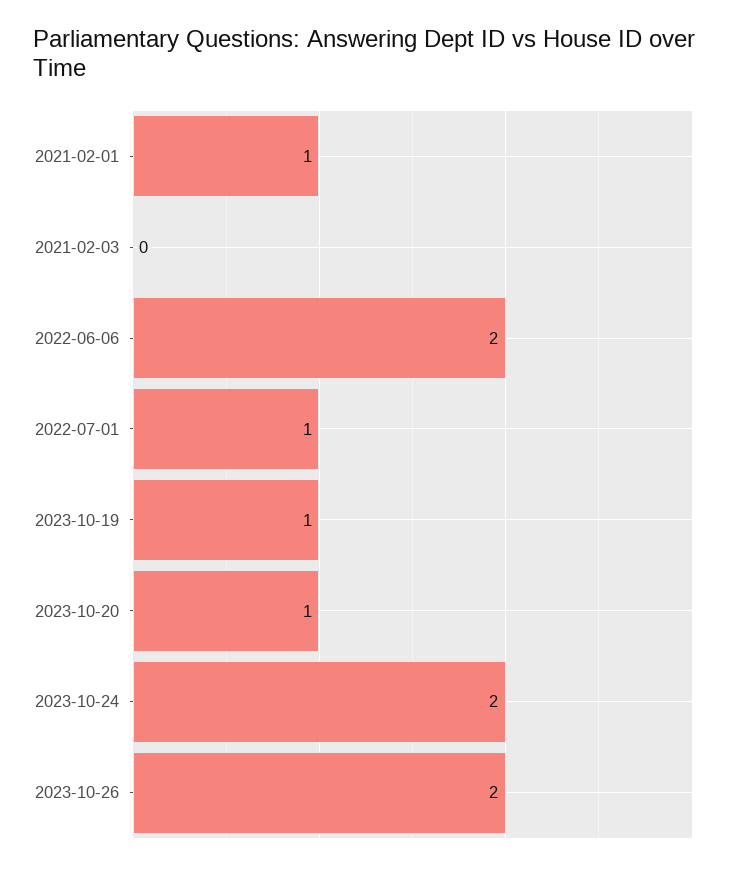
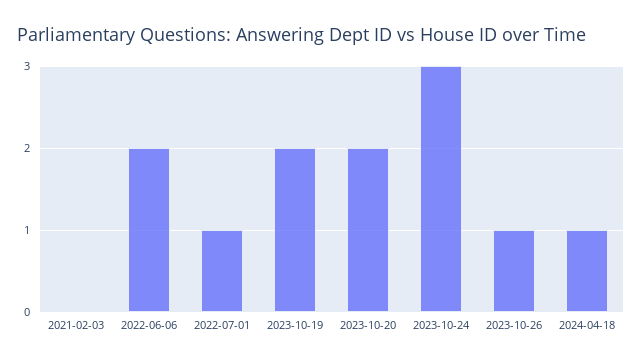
2021-02-01: 1 -> none
2023-10-19: 1 -> 2
2023-10-20: 1 -> 2
2023-10-24: 2 -> 3
2023-10-26: 2 -> 1
2024-04-18: none -> 1

